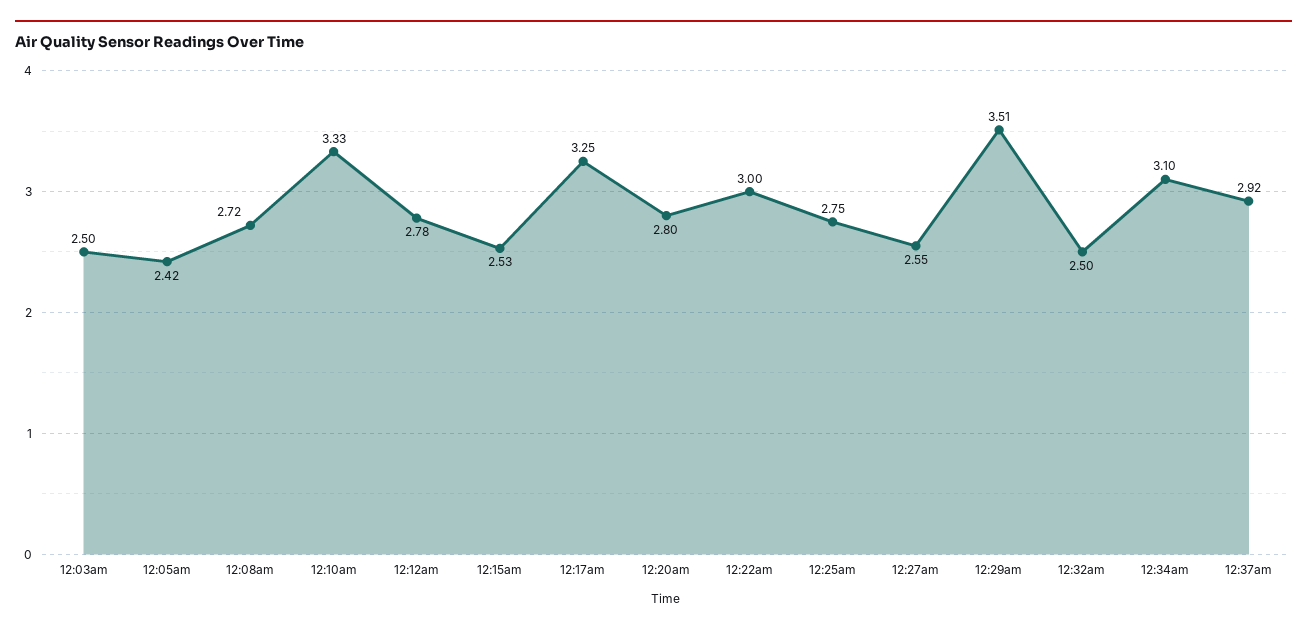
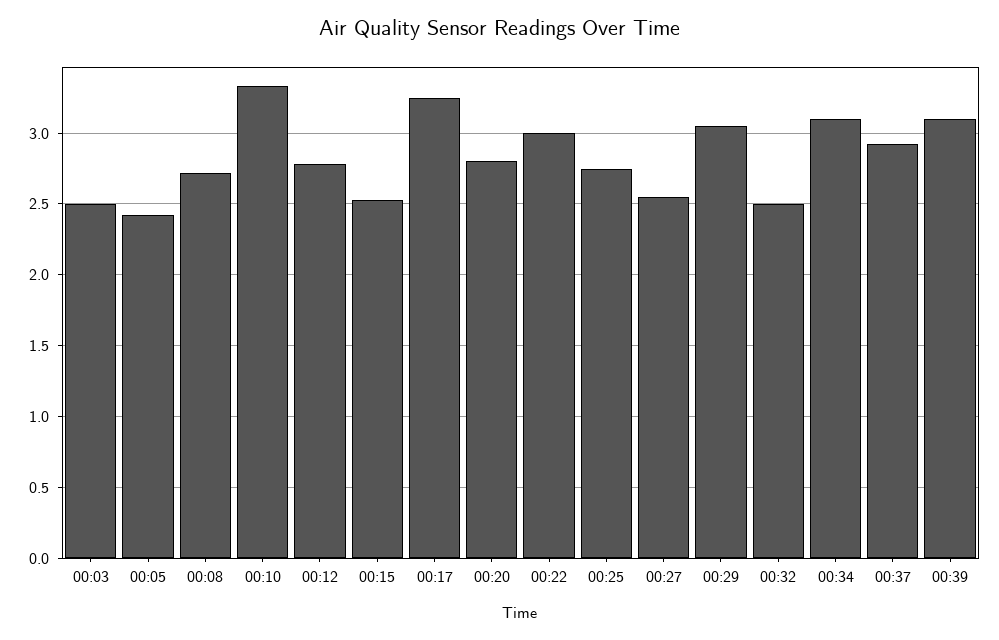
12:29am: 3.51 -> 3.05
00:39: none -> 3.1

